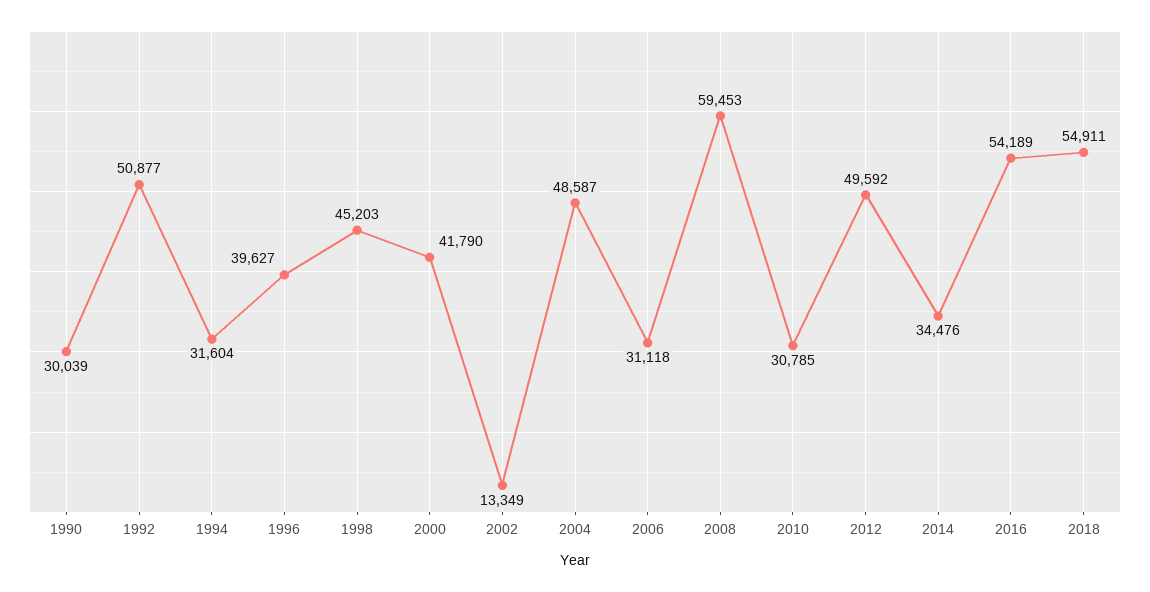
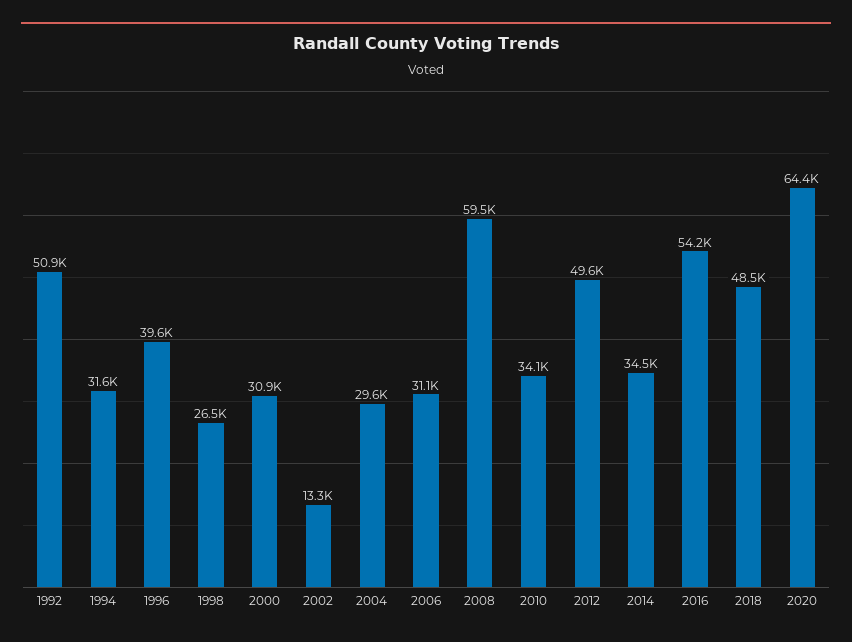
1990: 30039 -> none
1998: 45203 -> 26500
2000: 41790 -> 30900
2004: 48587 -> 29600
2010: 30785 -> 34100
2018: 54911 -> 48500
2020: none -> 64400

